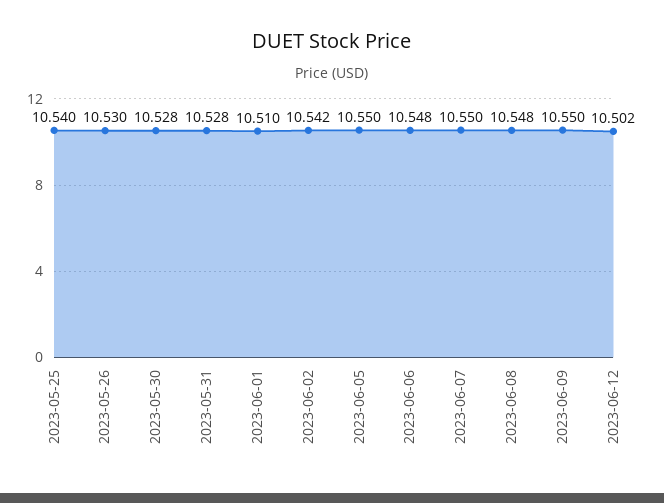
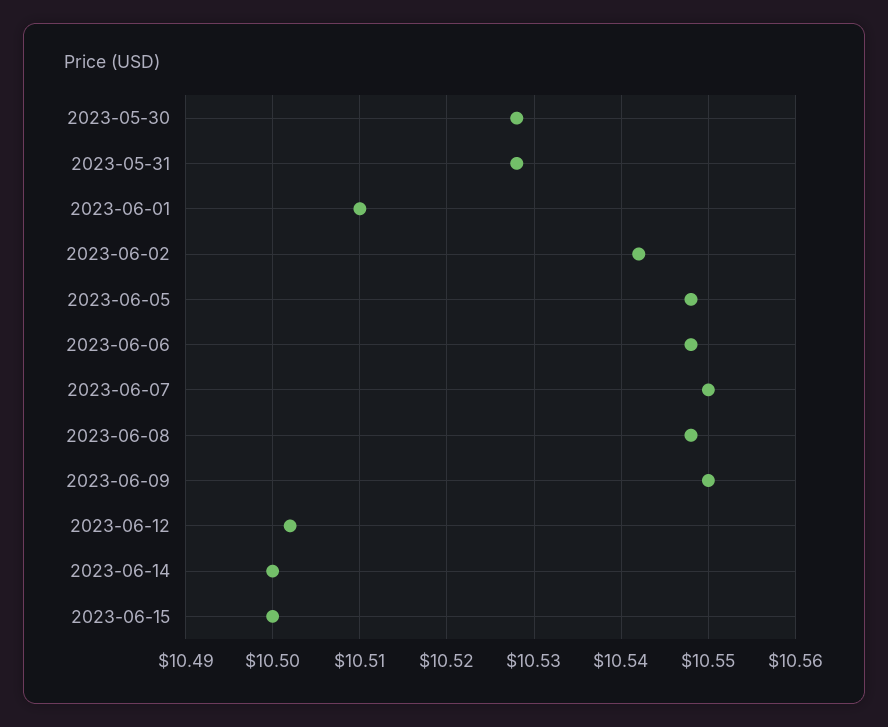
2023-05-25: 10.54 -> none
2023-05-26: 10.53 -> none
2023-06-05: 10.55 -> 10.548
2023-06-14: none -> 10.5
2023-06-15: none -> 10.5

